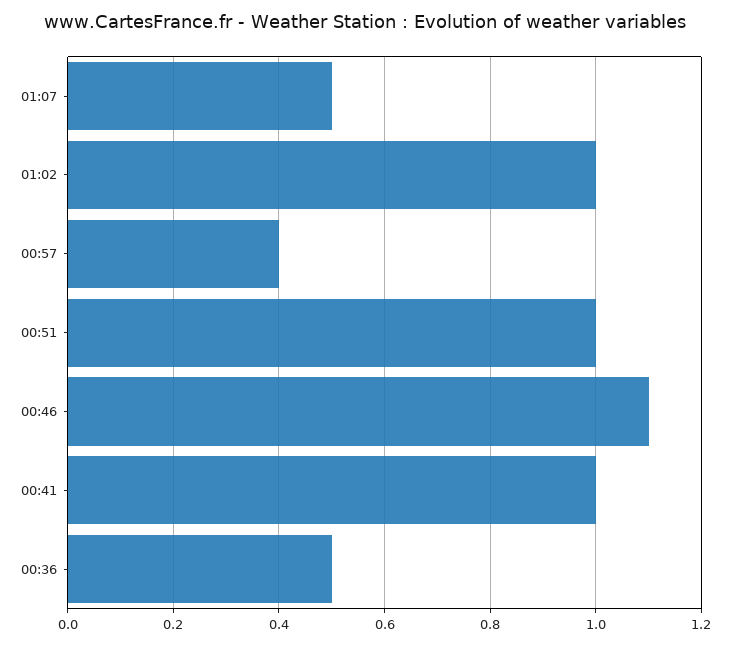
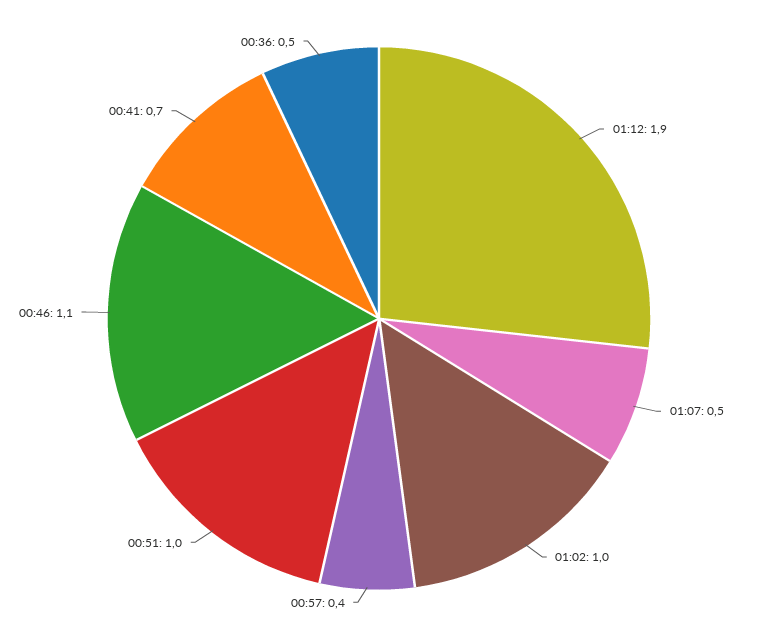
00:41: 1 -> 0.7
01:12: none -> 1.9

